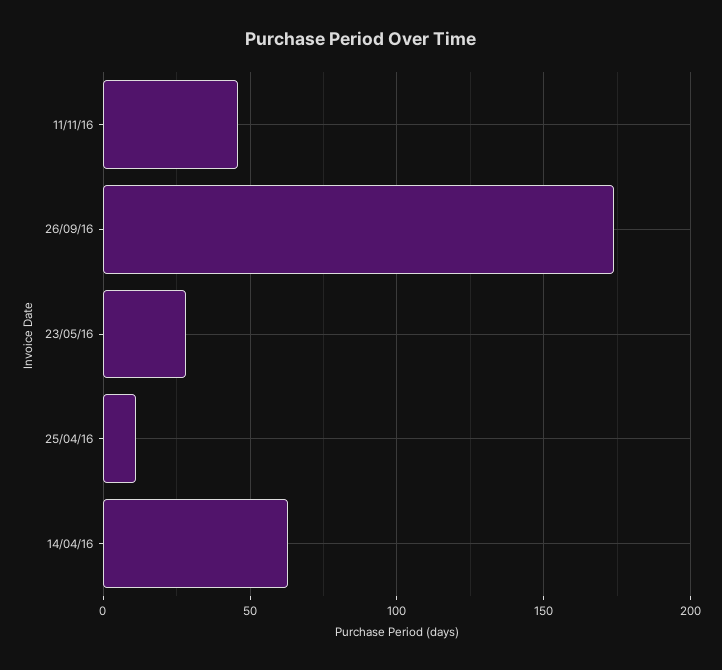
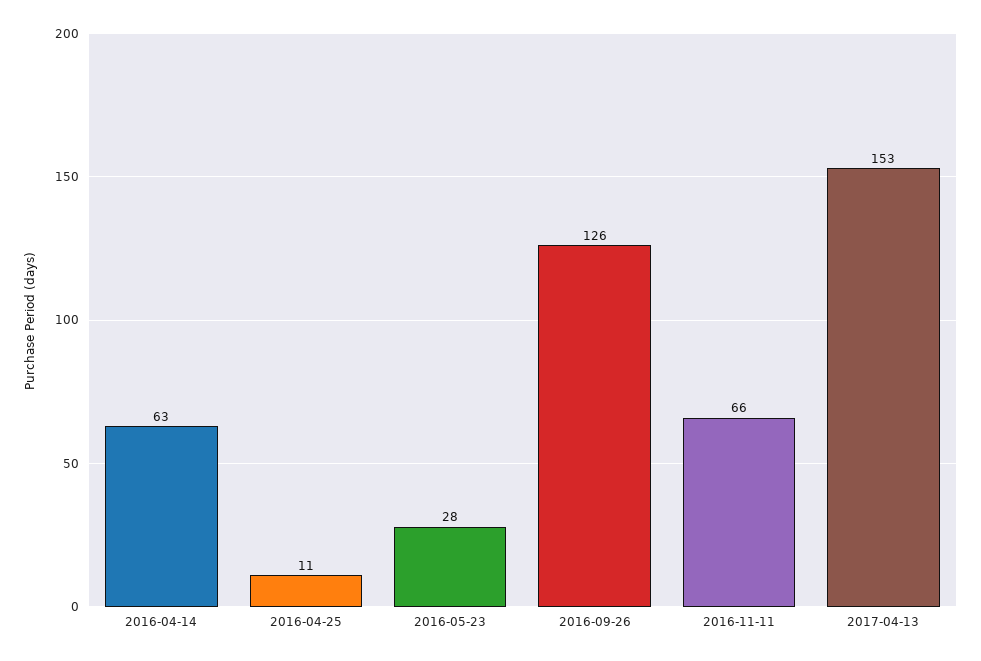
11/11/16: 45 -> 66
26/09/16: 175 -> 126
2017-04-13: none -> 153

